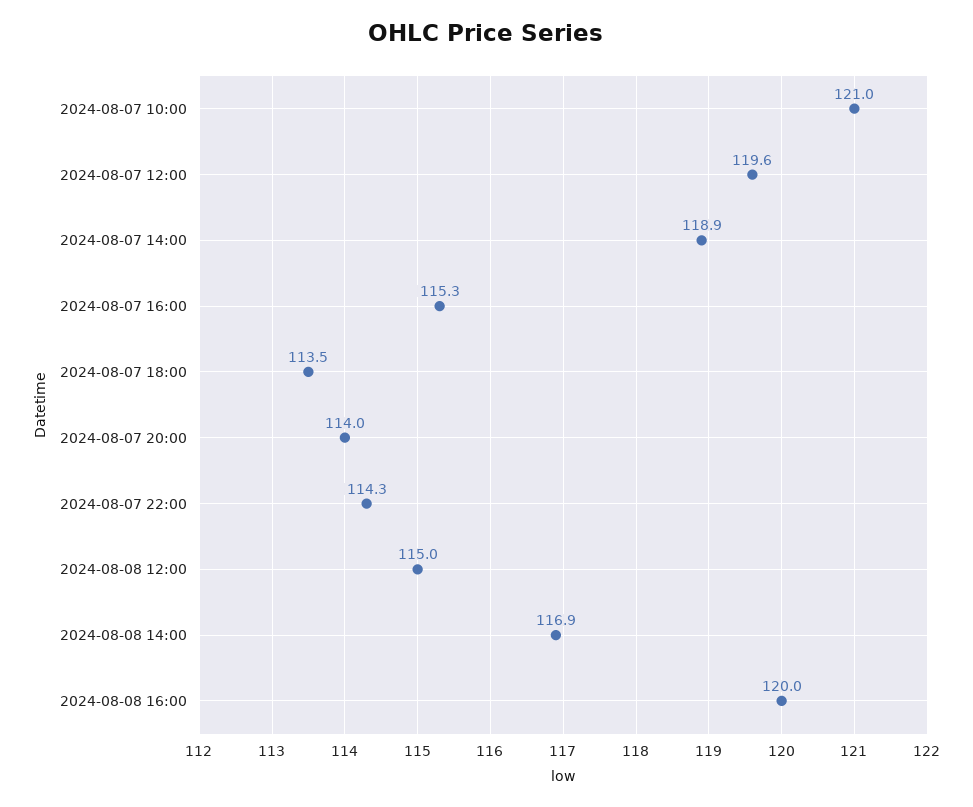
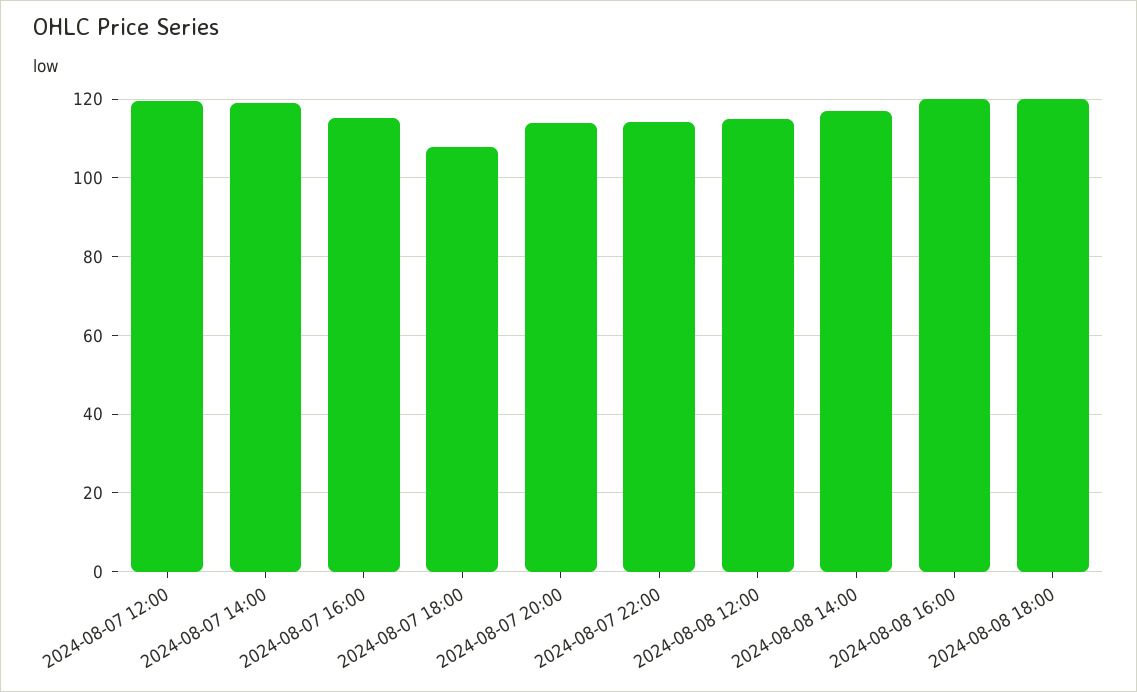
2024-08-07 10:00: 121 -> none
2024-08-07 18:00: 113.5 -> 108
2024-08-08 18:00: none -> 120

